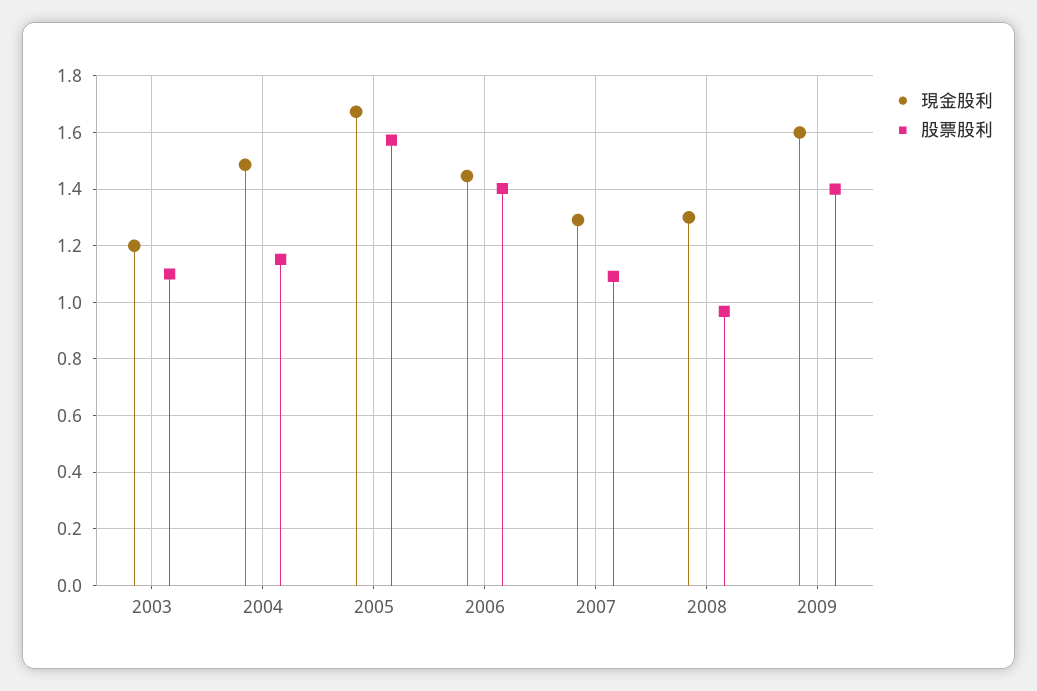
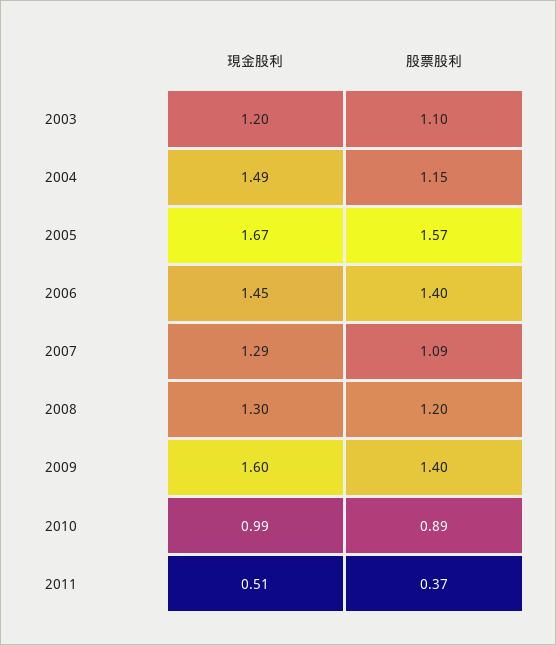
股票股利, 2008: 0.975 -> 1.2
現金股利, 2010: none -> 0.99
股票股利, 2010: none -> 0.89
現金股利, 2011: none -> 0.51
股票股利, 2011: none -> 0.37

